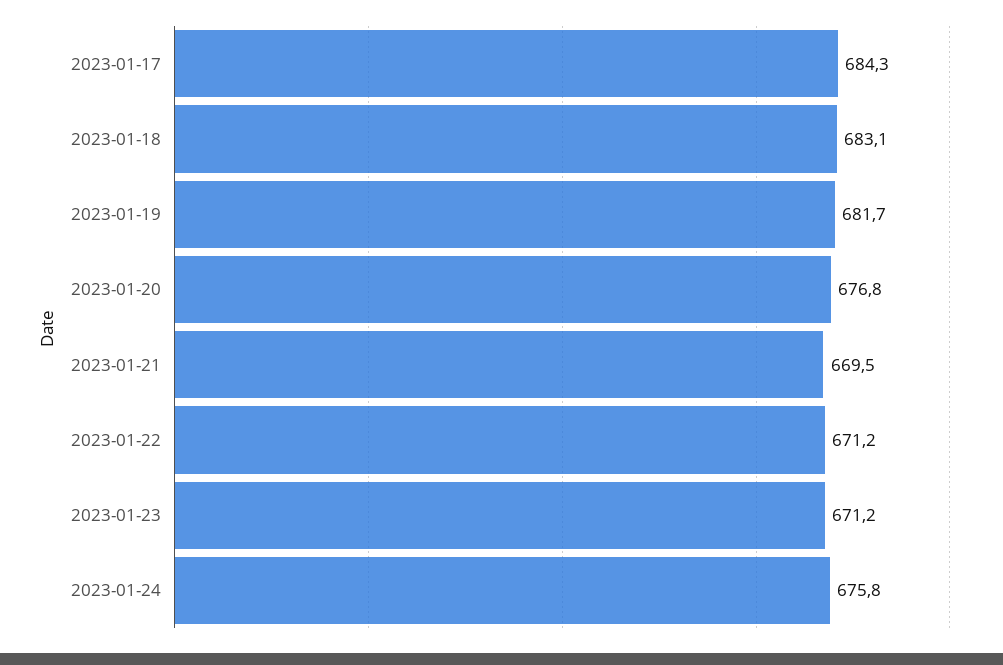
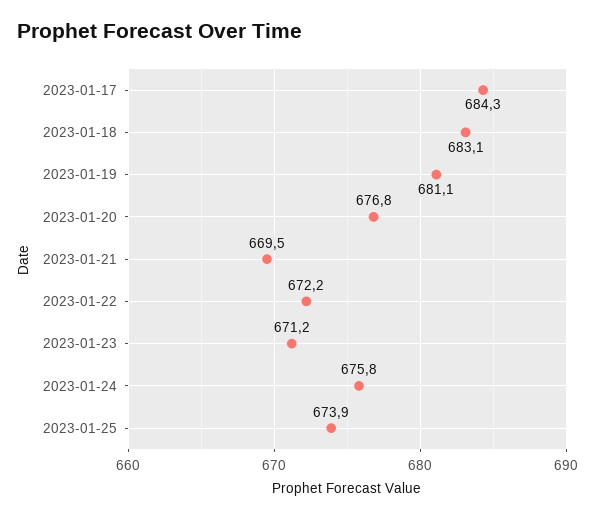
2023-01-19: 681.7 -> 681.1
2023-01-22: 671.2 -> 672.2
2023-01-25: none -> 673.9

